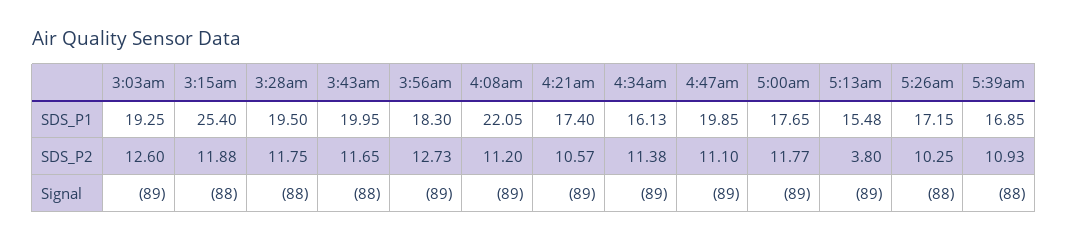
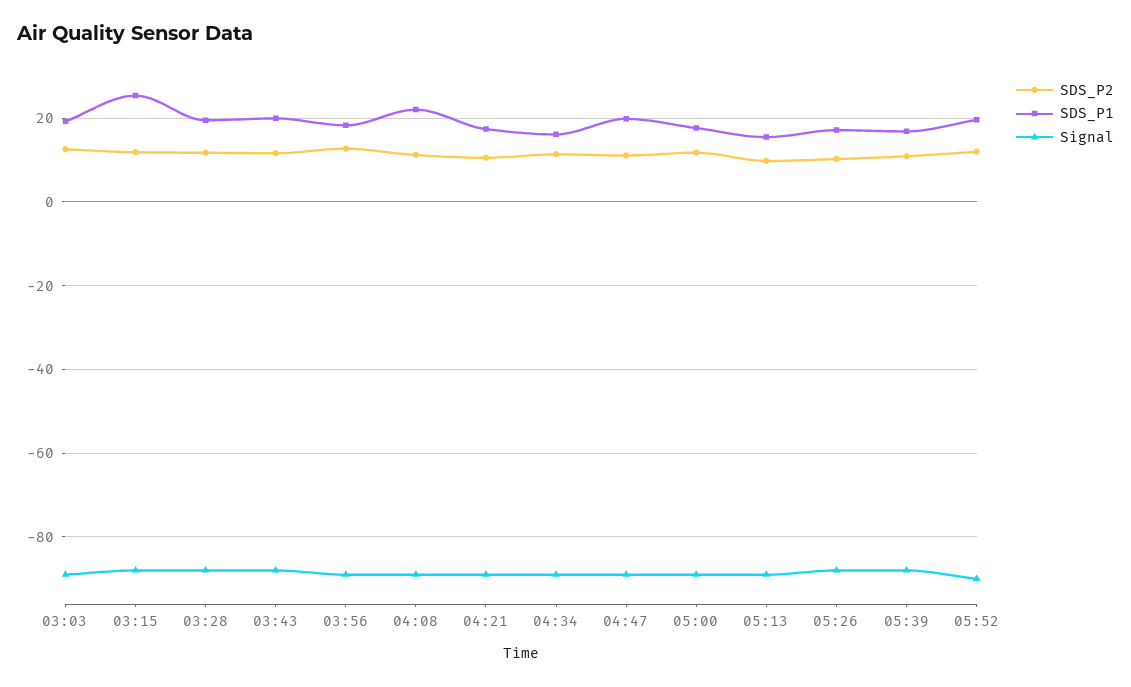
SDS_P2, 5:13am: 3.8 -> 10
SDS_P2, 05:52: none -> 12
SDS_P1, 05:52: none -> 20
Signal, 05:52: none -> -90

